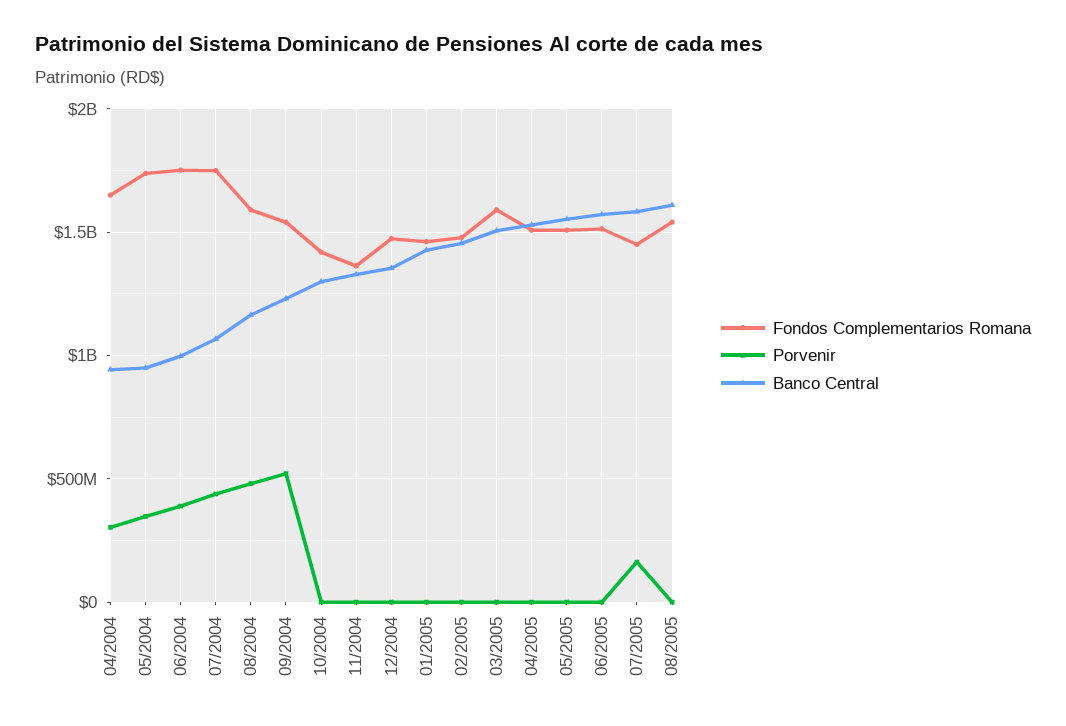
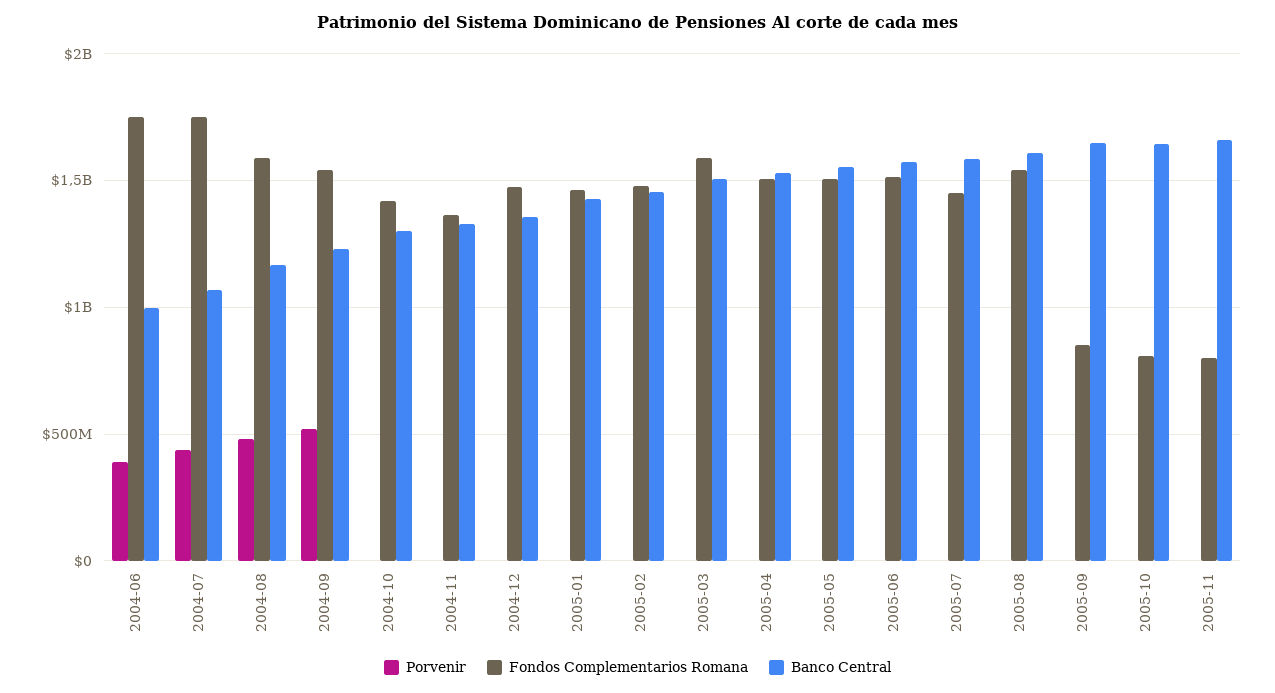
Fondos Complementarios Romana, 04/2004: 1650000000 -> none
Porvenir, 04/2004: 300000000 -> none
Banco Central, 04/2004: 950000000 -> none
Fondos Complementarios Romana, 05/2004: 1750000000 -> none
Porvenir, 05/2004: 350000000 -> none
Banco Central, 05/2004: 950000000 -> none
Porvenir, 07/2005: 150000000 -> 0
Porvenir, 2005-09: none -> 0
Fondos Complementarios Romana, 2005-09: none -> 850000000
Banco Central, 2005-09: none -> 1650000000
Porvenir, 2005-10: none -> 0
Fondos Complementarios Romana, 2005-10: none -> 800000000
Banco Central, 2005-10: none -> 1650000000
Porvenir, 2005-11: none -> 0
Fondos Complementarios Romana, 2005-11: none -> 800000000
Banco Central, 2005-11: none -> 1650000000

